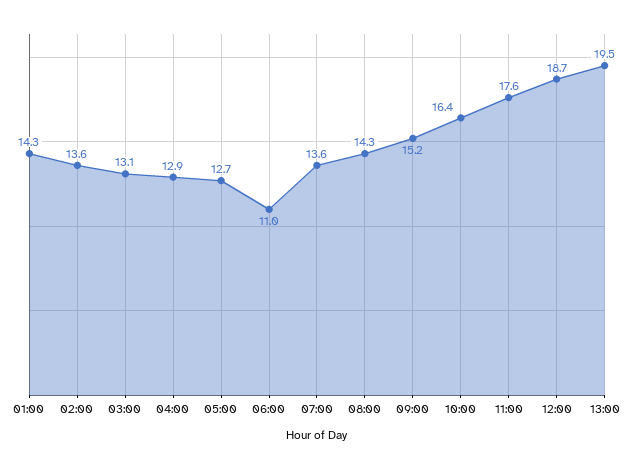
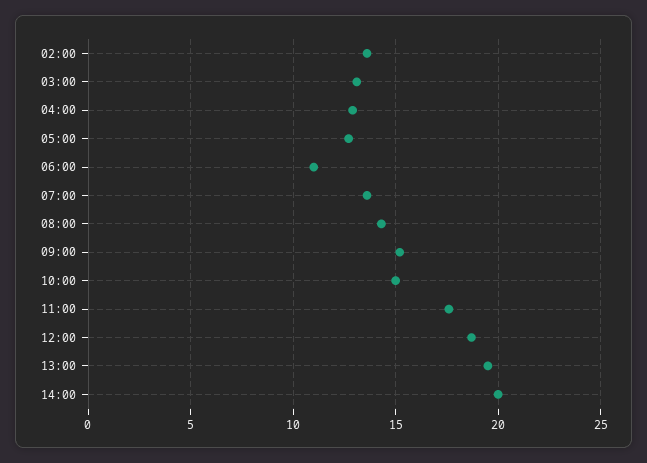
01:00: 14.3 -> none
10:00: 16.4 -> 15
14:00: none -> 20

